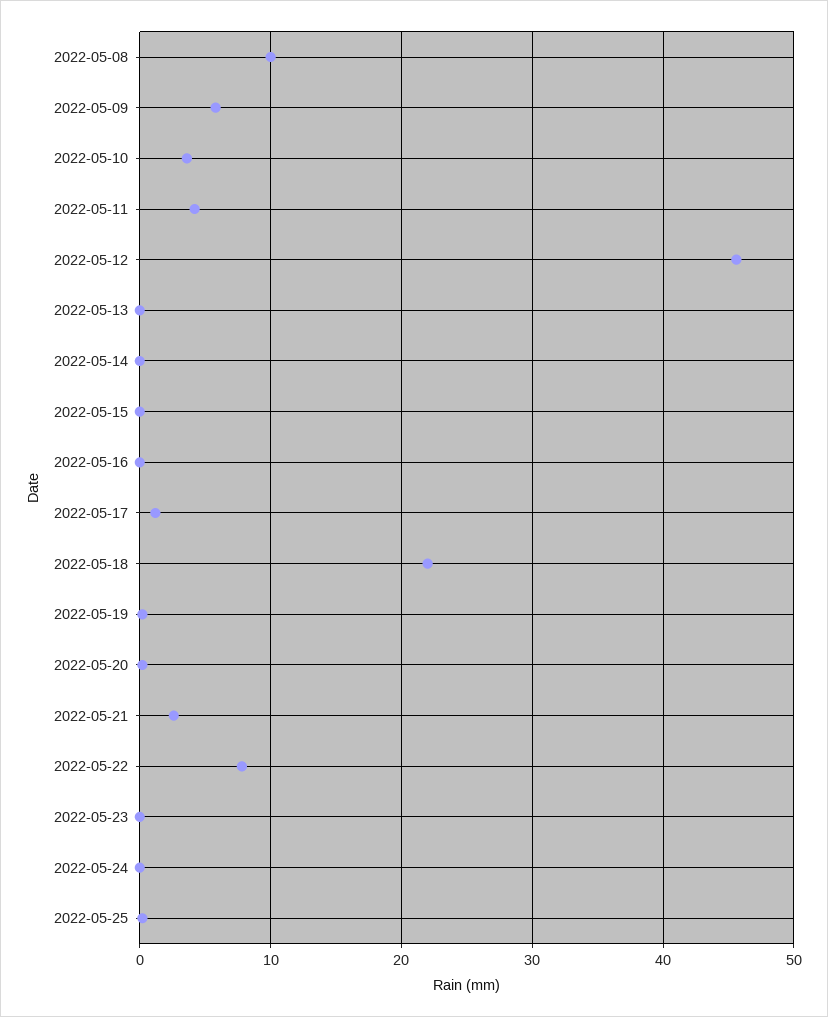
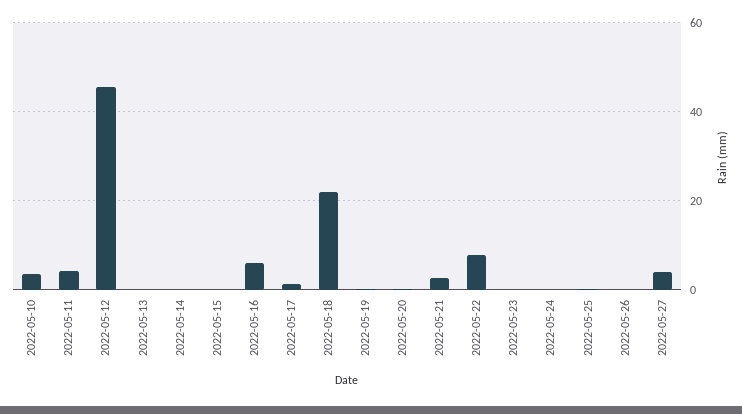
2022-05-08: 10 -> none
2022-05-09: 6 -> none
2022-05-16: 0 -> 6
2022-05-26: none -> 0
2022-05-27: none -> 4

